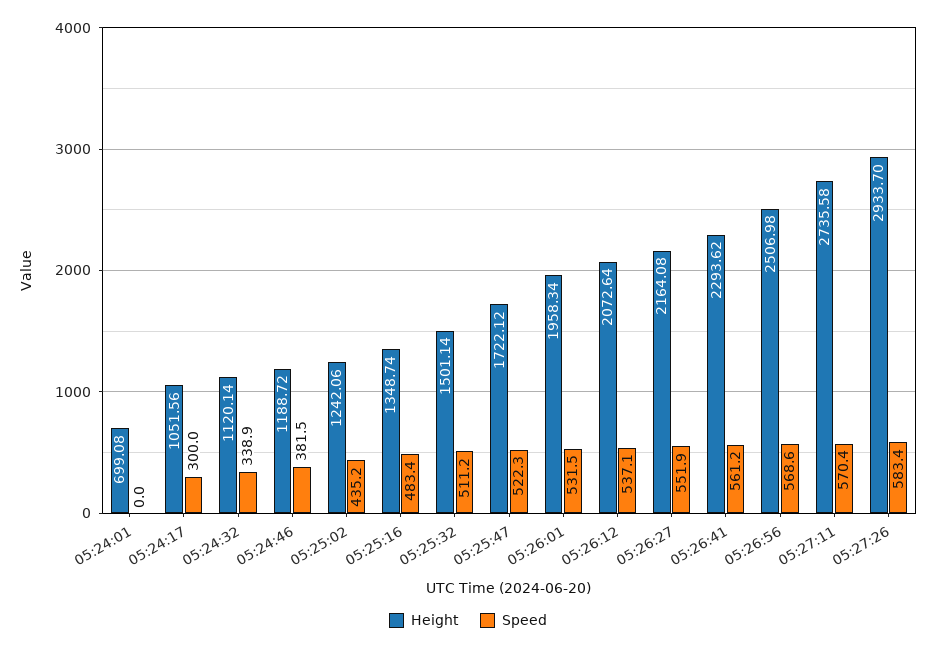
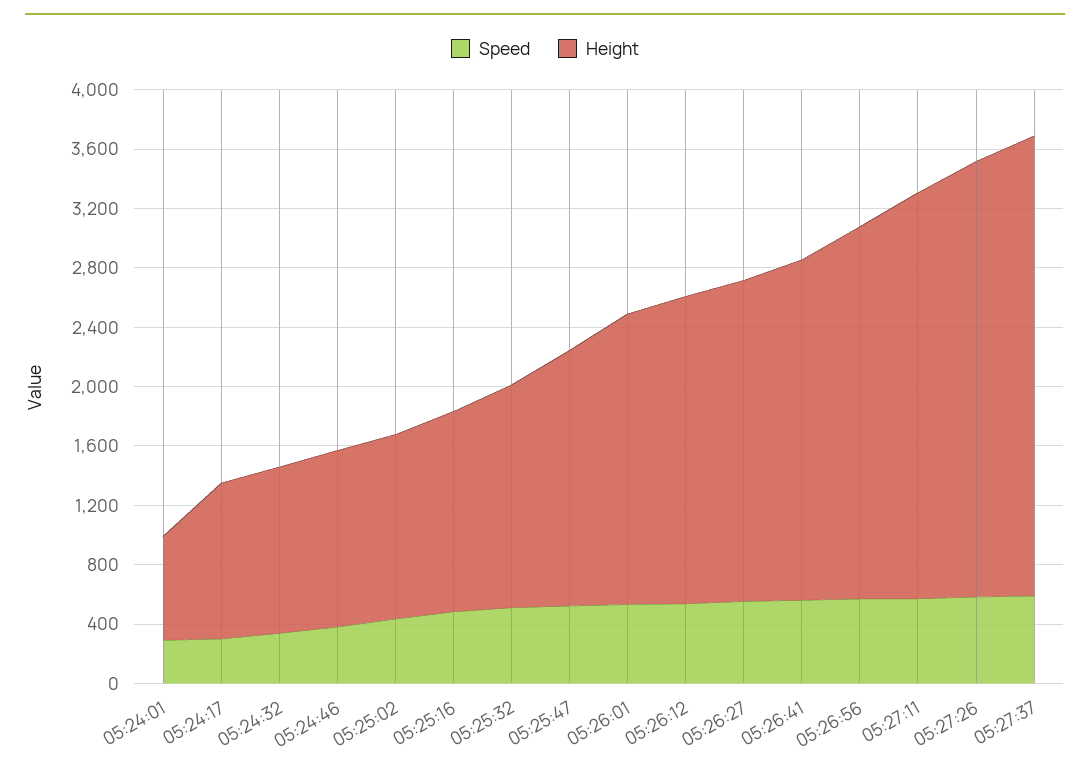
Speed, 05:24:01: 0 -> 300
Speed, 05:27:37: none -> 600
Height, 05:27:37: none -> 3100

